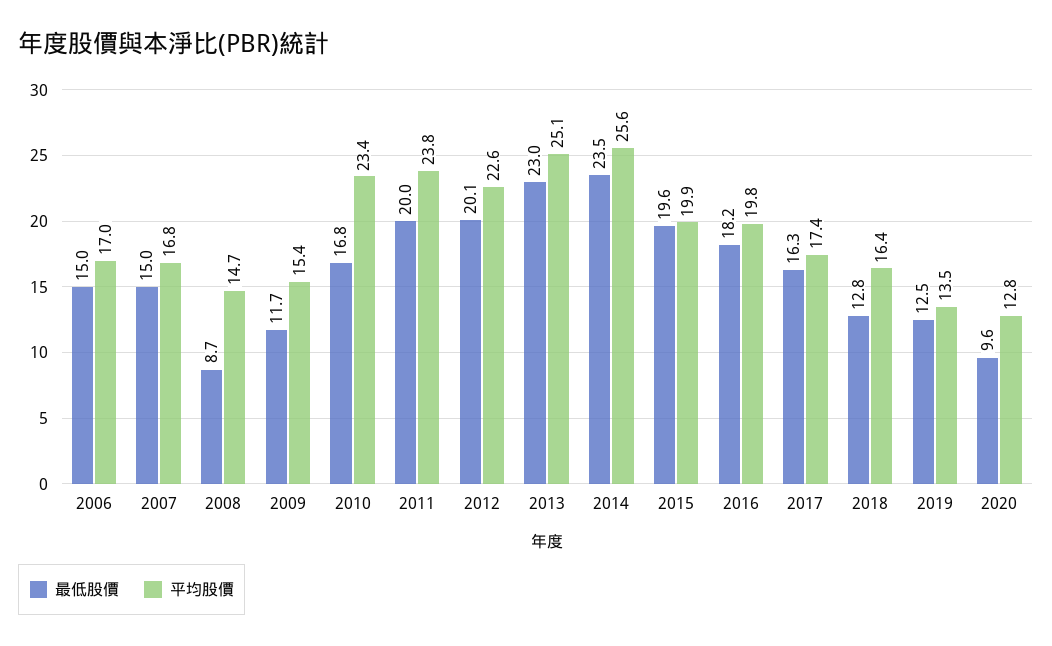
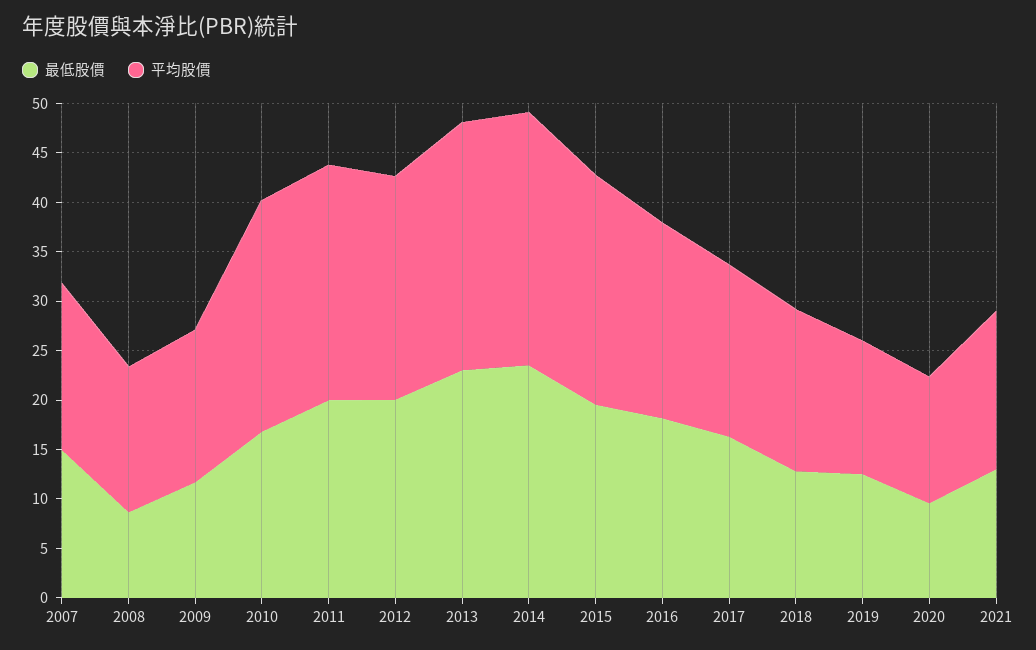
最低股價, 2006: 15 -> none
平均股價, 2006: 17 -> none
平均股價, 2015: 19.9 -> 23
最低股價, 2021: none -> 13
平均股價, 2021: none -> 16

